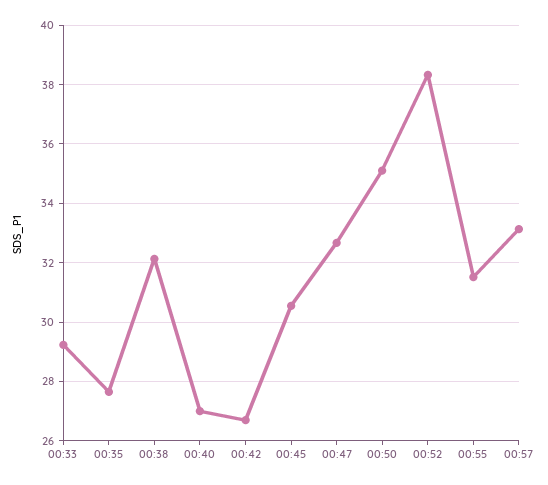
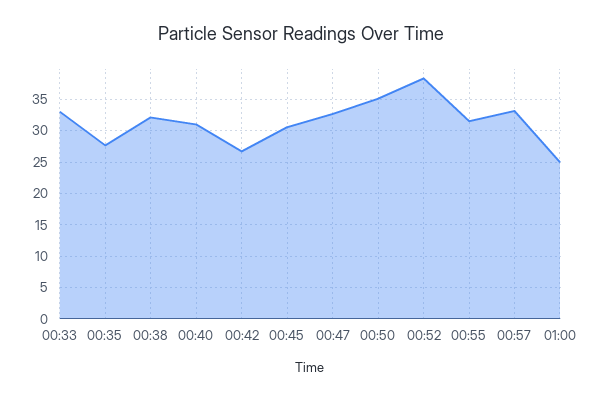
00:33: 29.25 -> 33
00:40: 27 -> 31
01:00: none -> 25

